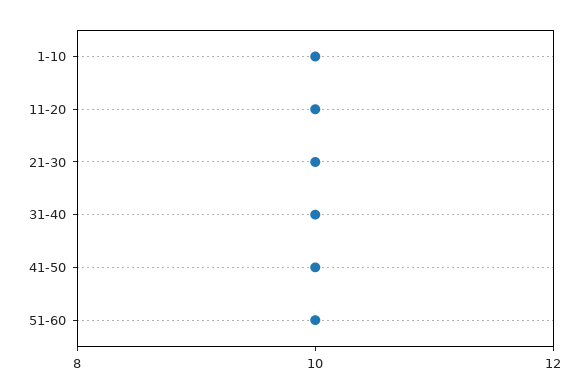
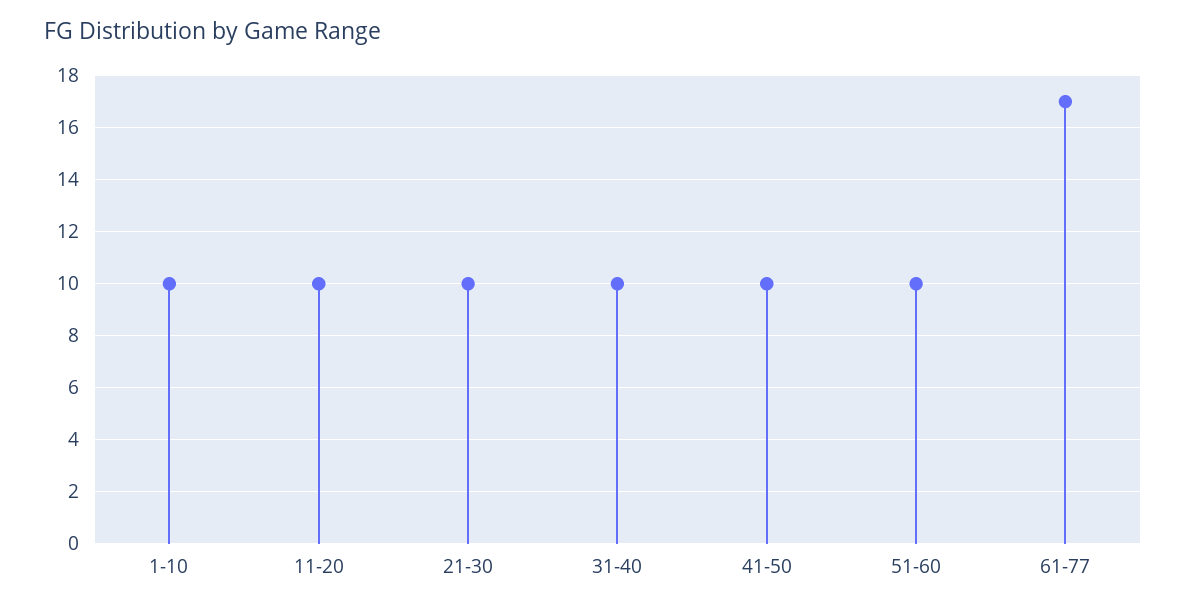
61-77: none -> 17

